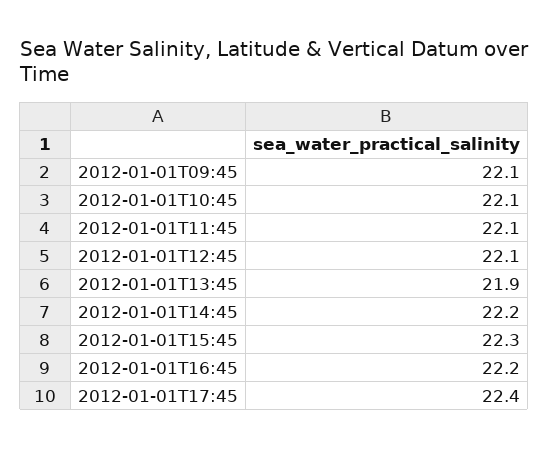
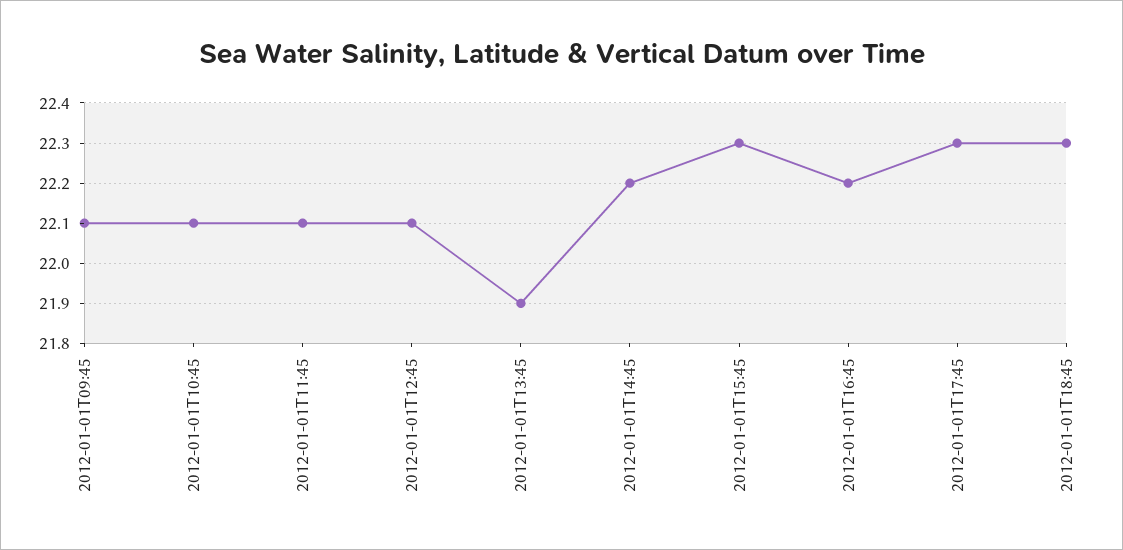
2012-01-01T17:45: 22.4 -> 22.3
2012-01-01T18:45: none -> 22.3

